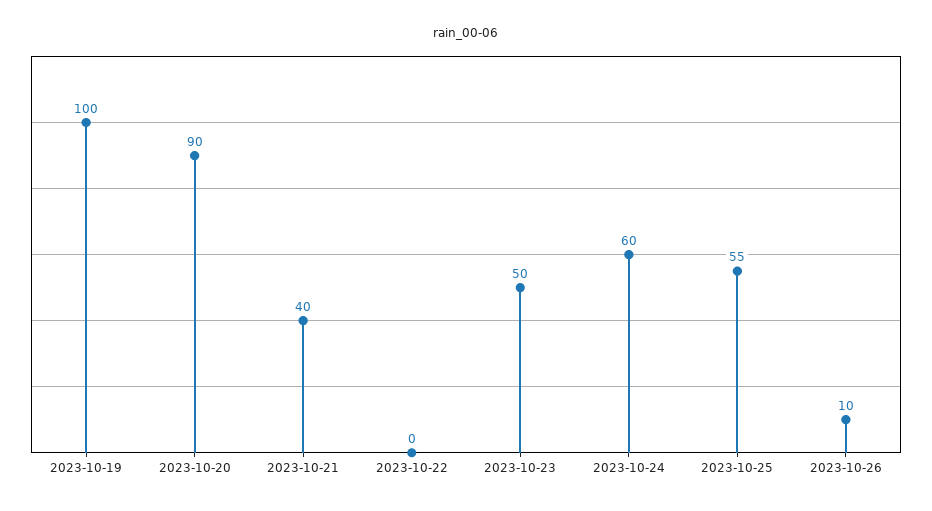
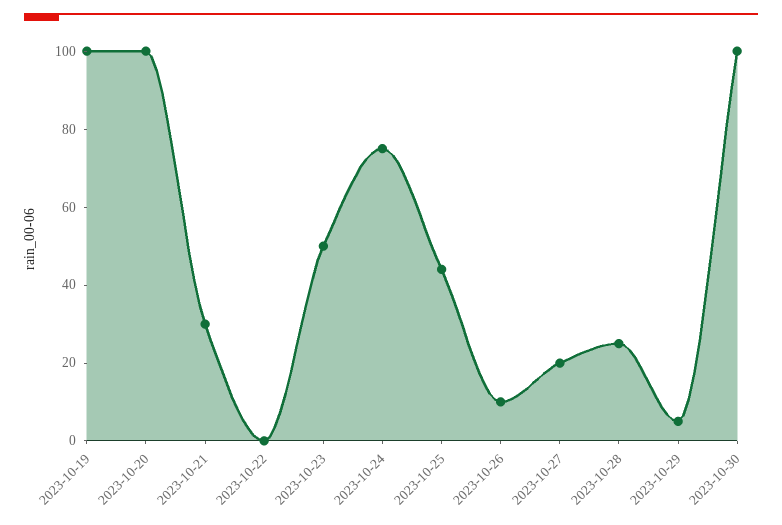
2023-10-20: 90 -> 100
2023-10-21: 40 -> 30
2023-10-24: 60 -> 75
2023-10-25: 55 -> 45
2023-10-27: none -> 20
2023-10-28: none -> 25
2023-10-29: none -> 5
2023-10-30: none -> 100

